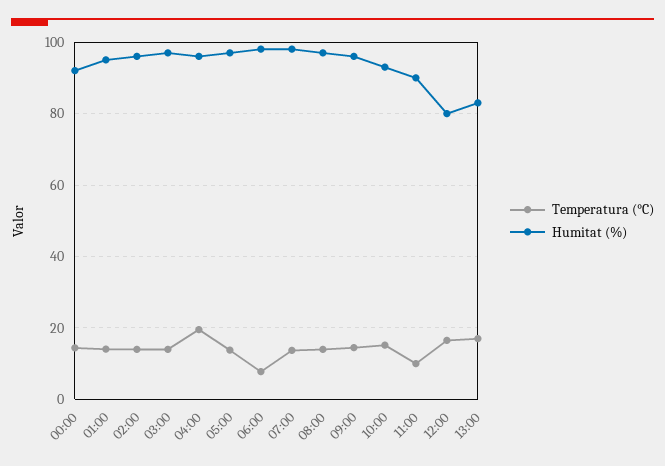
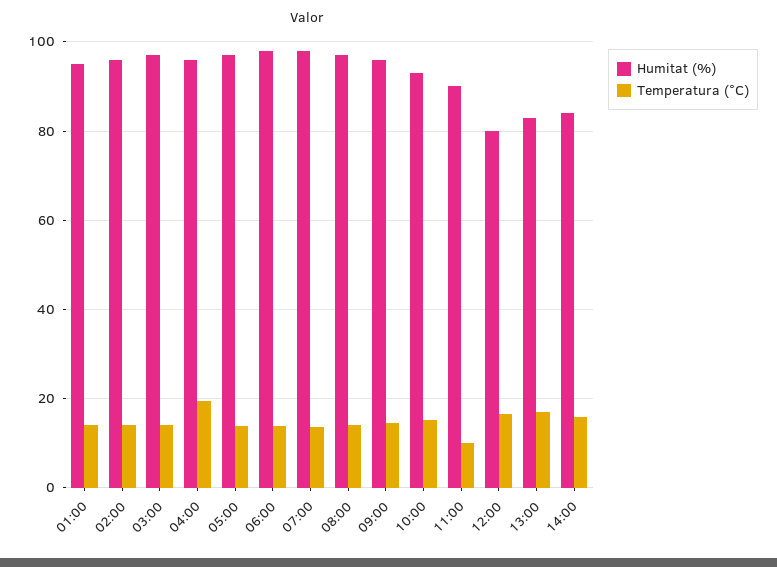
Temperatura (°C), 00:00: 14 -> none
Humitat (%), 00:00: 92 -> none
Temperatura (°C), 06:00: 8 -> 14
Humitat (%), 14:00: none -> 84
Temperatura (°C), 14:00: none -> 16

